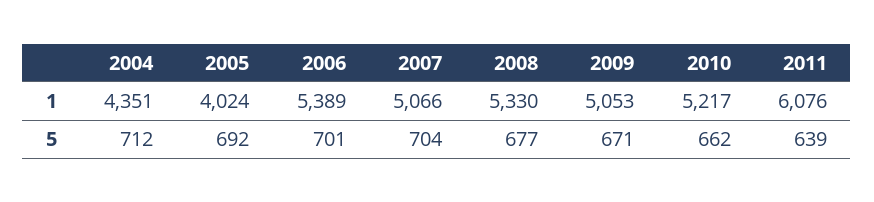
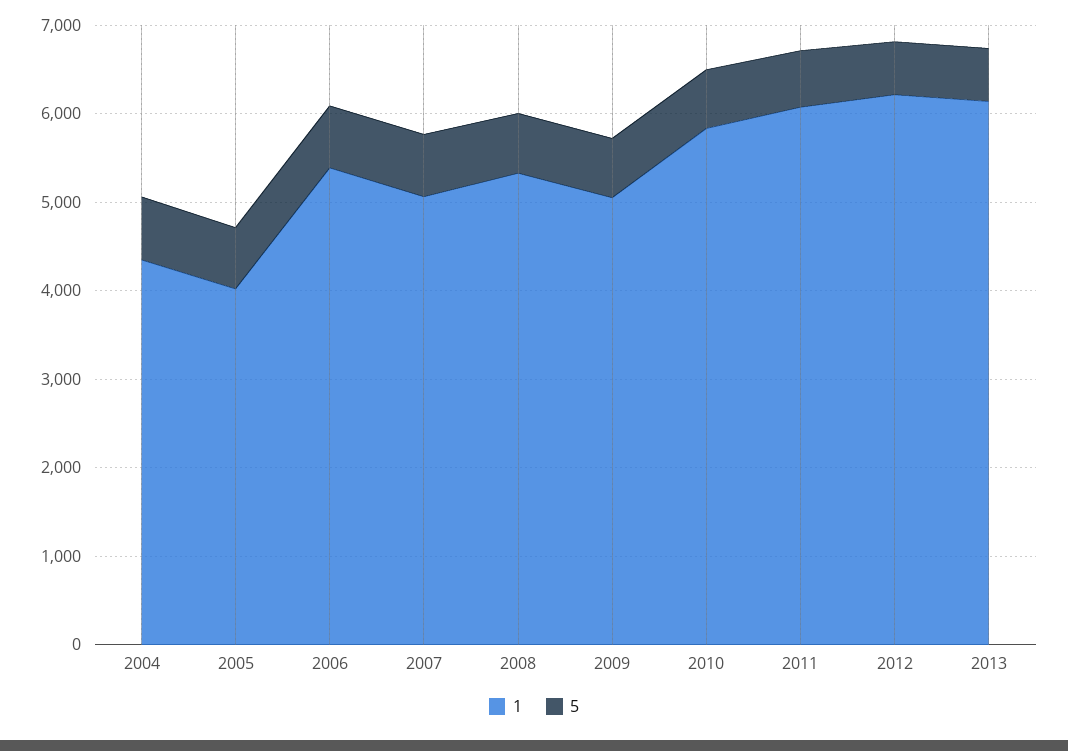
1, 2010: 5217 -> 5800
1, 2012: none -> 6200
5, 2012: none -> 600
1, 2013: none -> 6200
5, 2013: none -> 600

